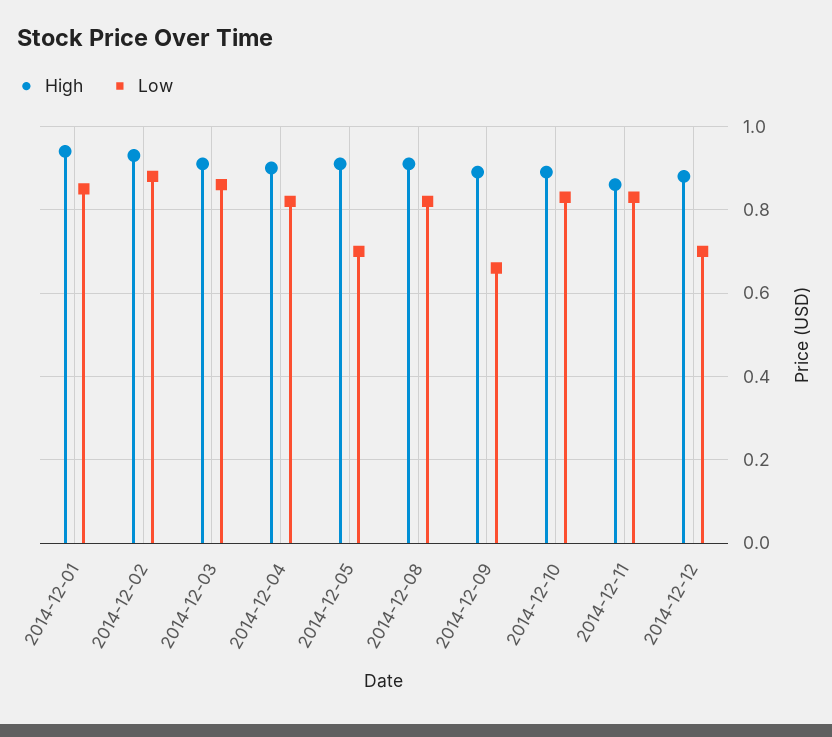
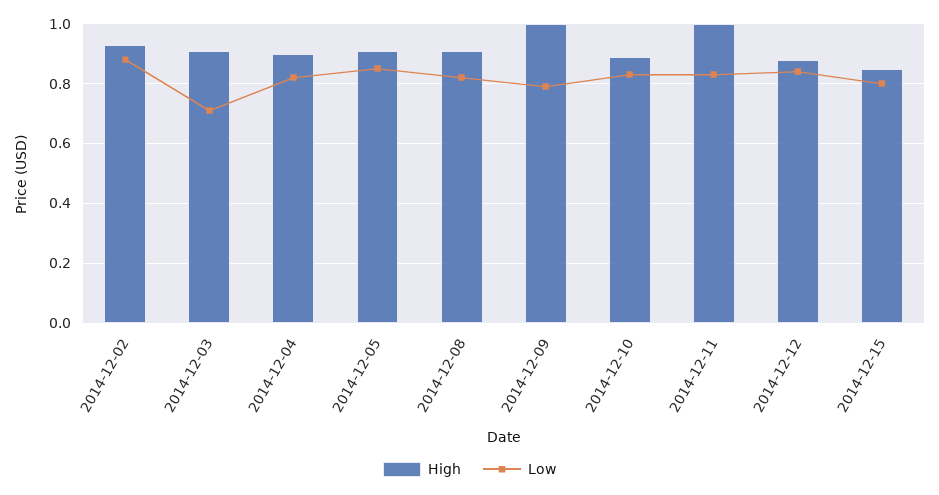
High, 2014-12-01: 0.95 -> none
Low, 2014-12-01: 0.85 -> none
Low, 2014-12-03: 0.85 -> 0.7
Low, 2014-12-05: 0.7 -> 0.85
High, 2014-12-09: 0.9 -> 1
Low, 2014-12-09: 0.65 -> 0.8
High, 2014-12-11: 0.85 -> 1
Low, 2014-12-12: 0.7 -> 0.85
High, 2014-12-15: none -> 0.85
Low, 2014-12-15: none -> 0.8

